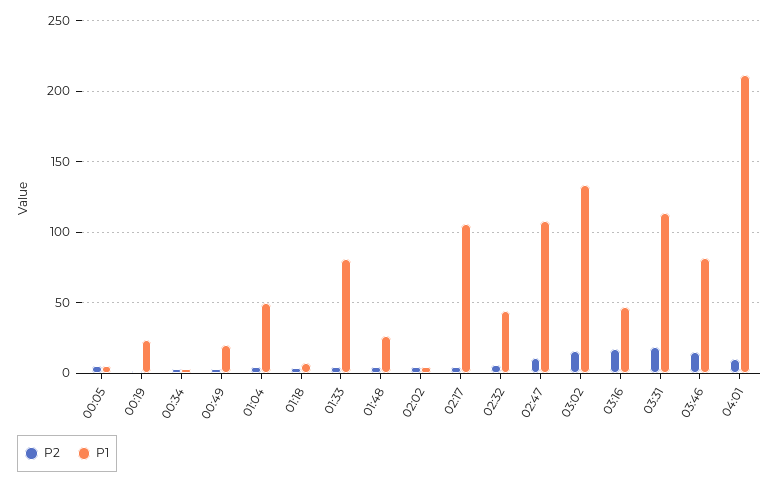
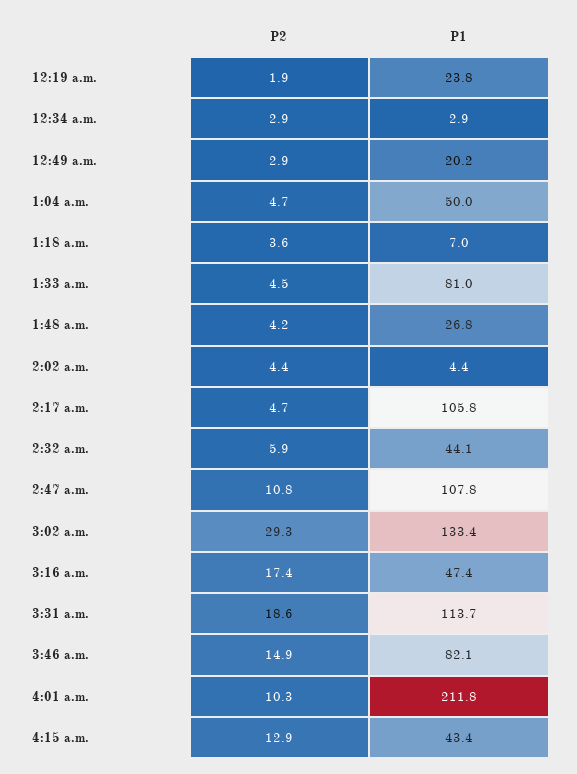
P2, 00:05: 5 -> none
P1, 00:05: 5 -> none
P2, 03:02: 15 -> 29.3
P2, 4:15 a.m.: none -> 12.9
P1, 4:15 a.m.: none -> 43.4

